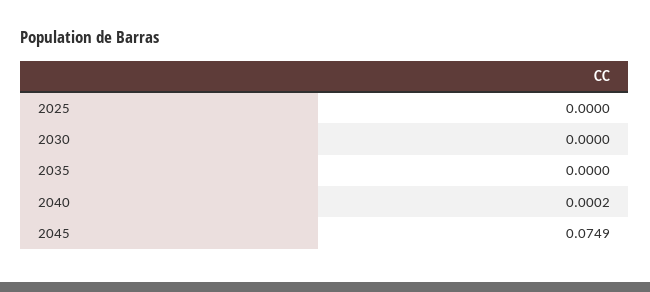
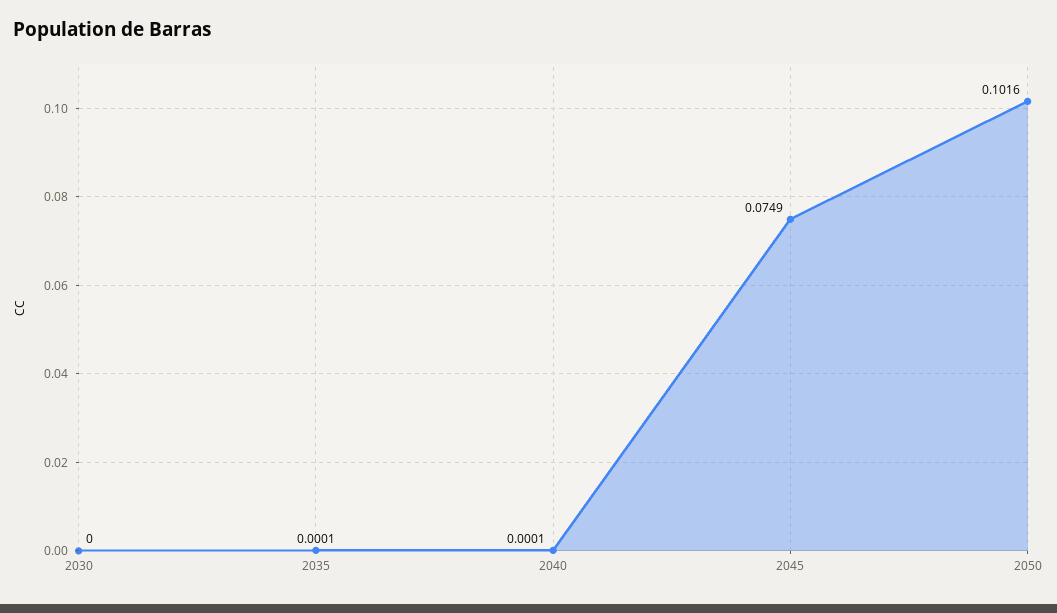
2025: 0 -> none
2035: 0 -> 0.0001
2040: 0.0002 -> 0.0001
2050: none -> 0.1016

